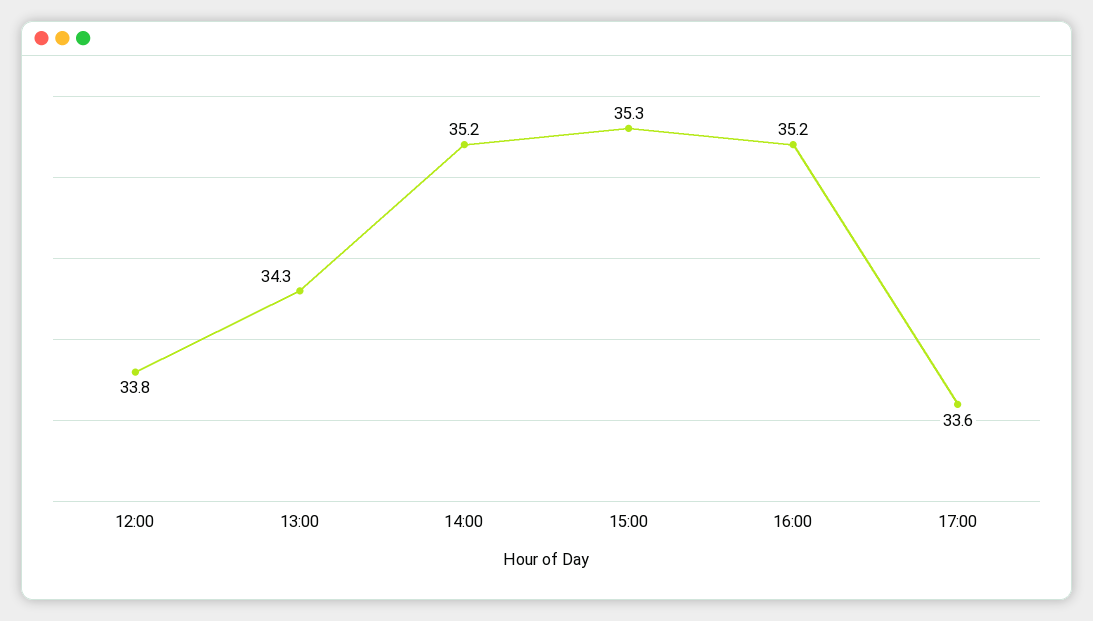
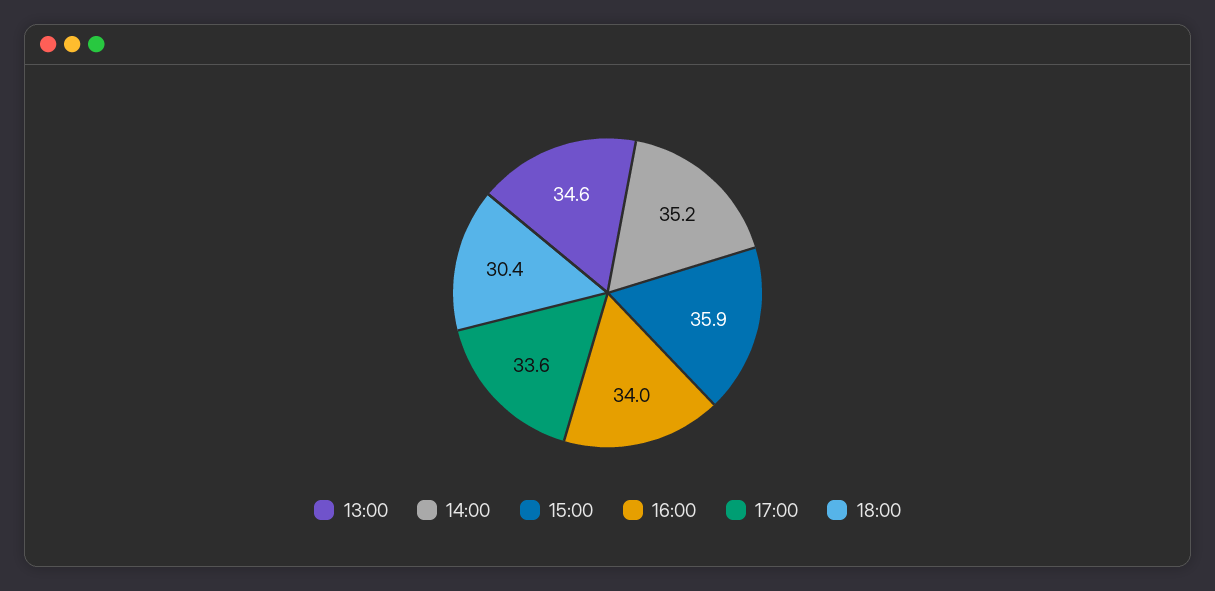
12:00: 33.8 -> none
13:00: 34.3 -> 34.6
15:00: 35.3 -> 35.9
16:00: 35.2 -> 34
18:00: none -> 30.4

